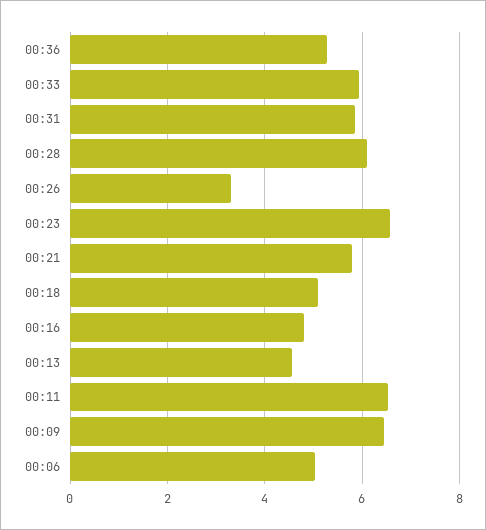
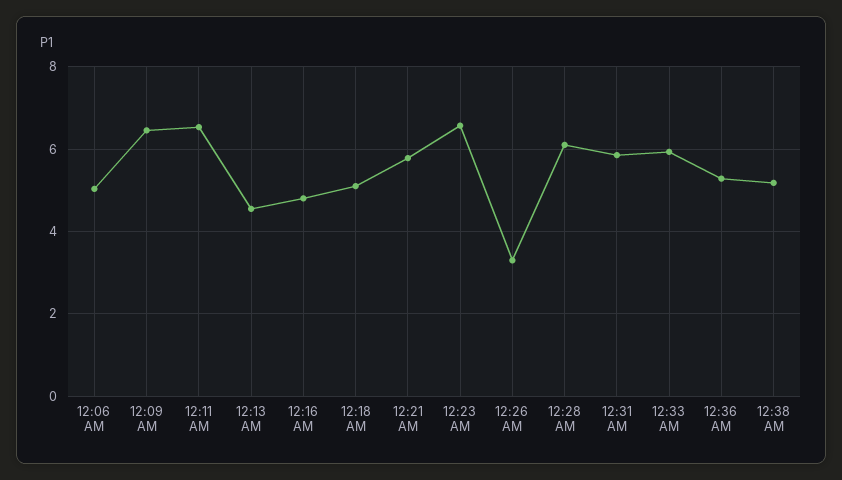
12:38 AM: none -> 5.2

